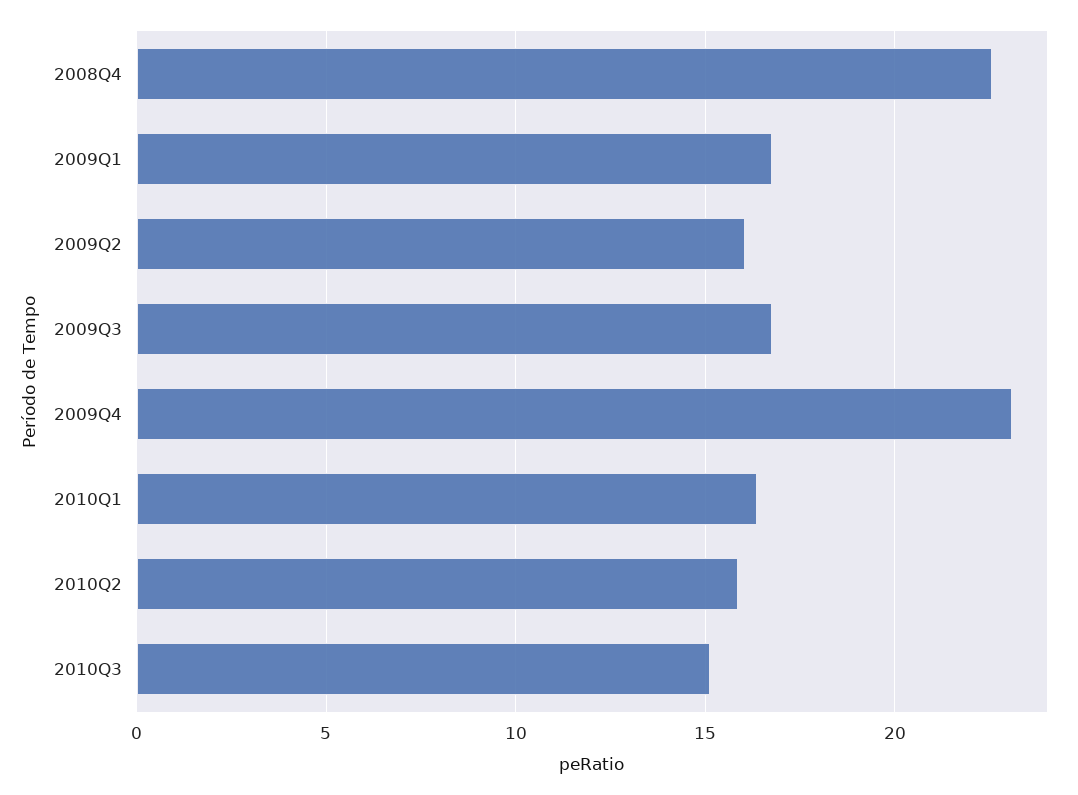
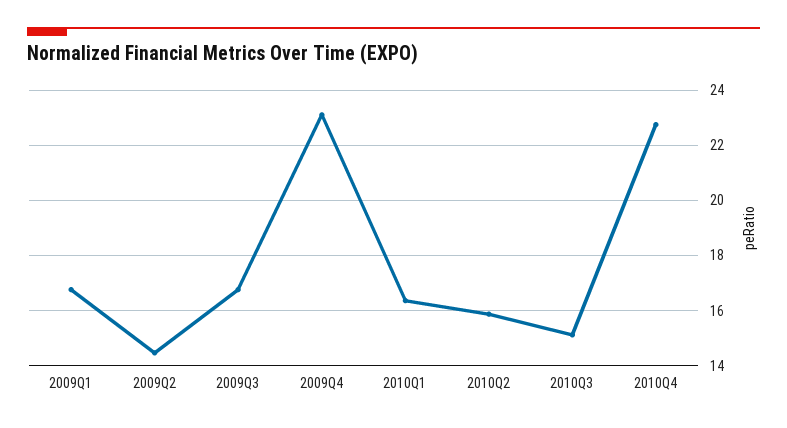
2008Q4: 22.5 -> none
2009Q2: 16 -> 14.5
2010Q4: none -> 22.75

